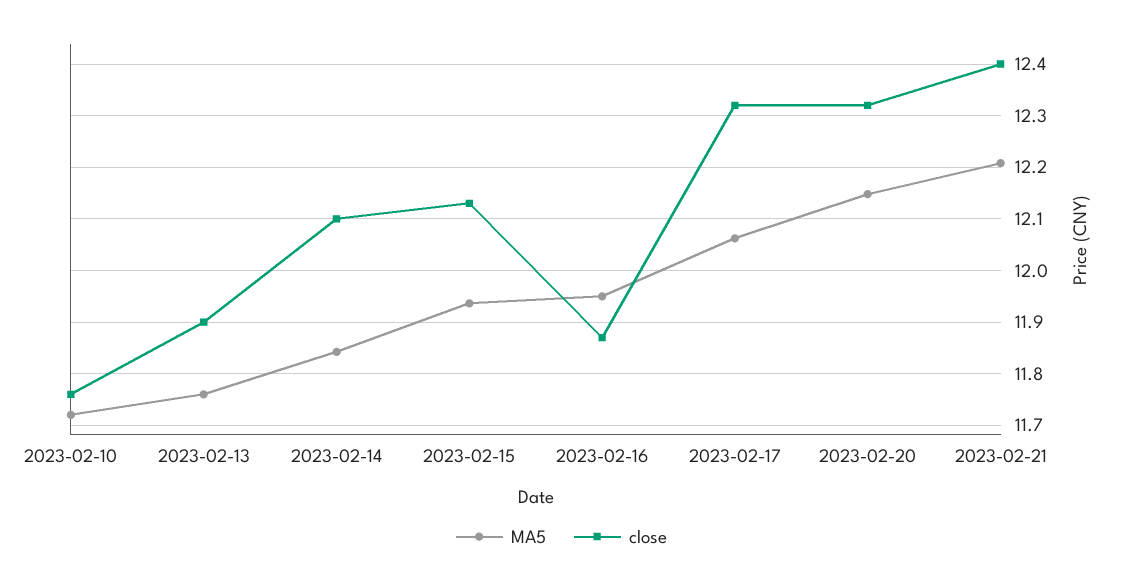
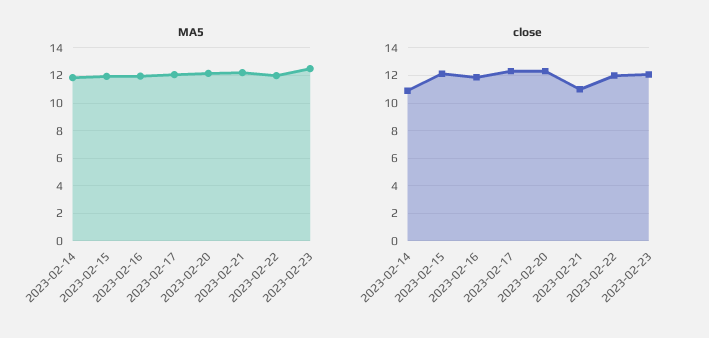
MA5, 2023-02-10: 11.72 -> none
close, 2023-02-10: 11.76 -> none
MA5, 2023-02-13: 11.76 -> none
close, 2023-02-13: 11.9 -> none
close, 2023-02-14: 12.1 -> 11
close, 2023-02-21: 12.4 -> 11
MA5, 2023-02-22: none -> 12
MA5, 2023-02-23: none -> 12.5
close, 2023-02-22: none -> 12
close, 2023-02-23: none -> 12

